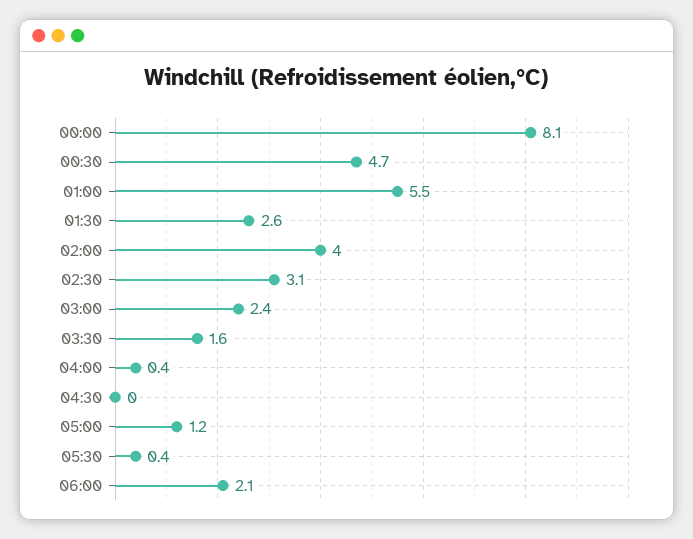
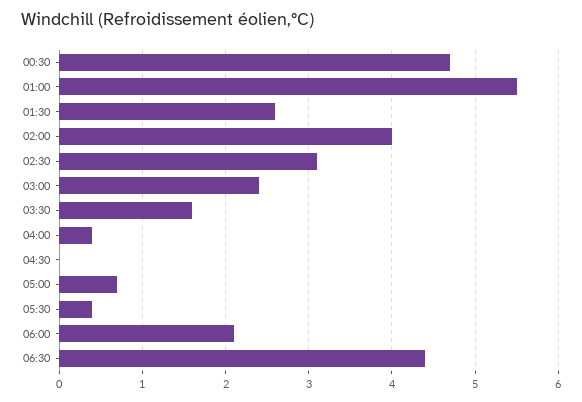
00:00: 8.1 -> none
05:00: 1.2 -> 0.7
06:30: none -> 4.4

